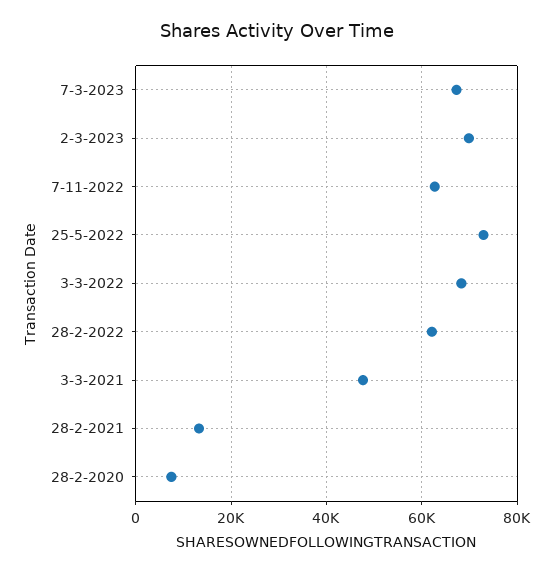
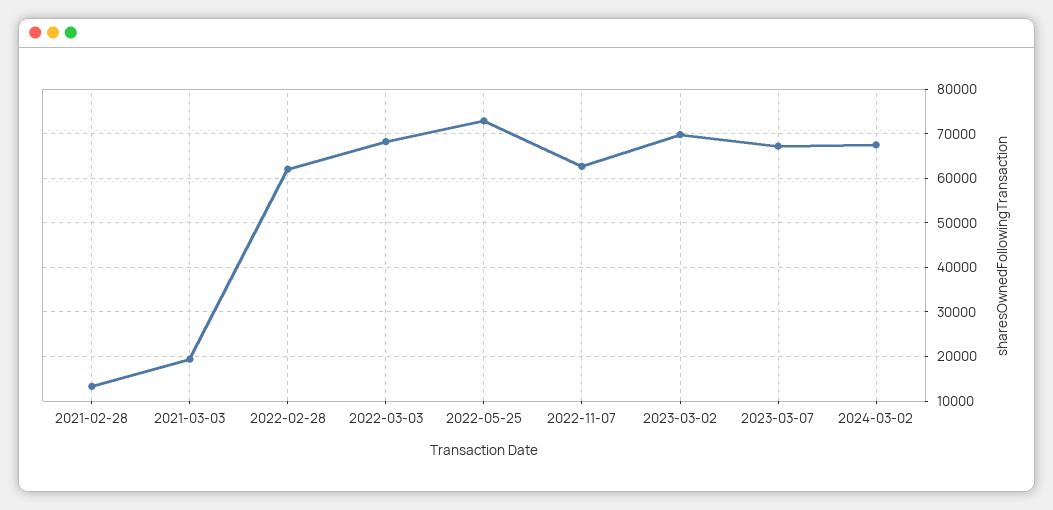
3-3-2021: 48000 -> 20000
28-2-2020: 8000 -> none
2024-03-02: none -> 68000

